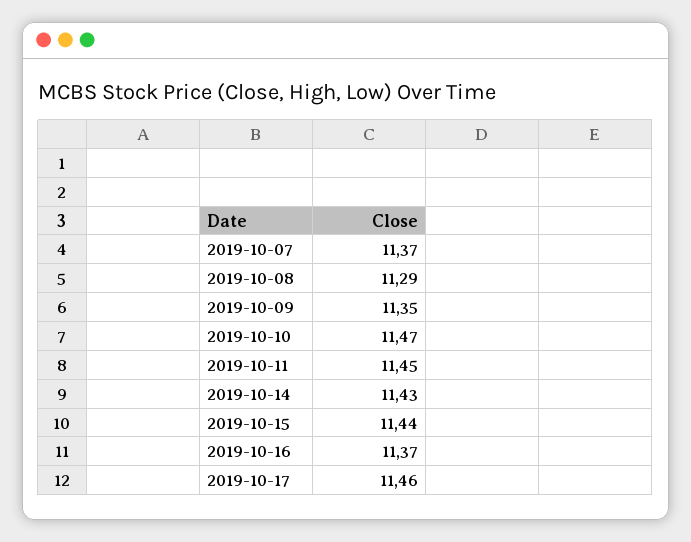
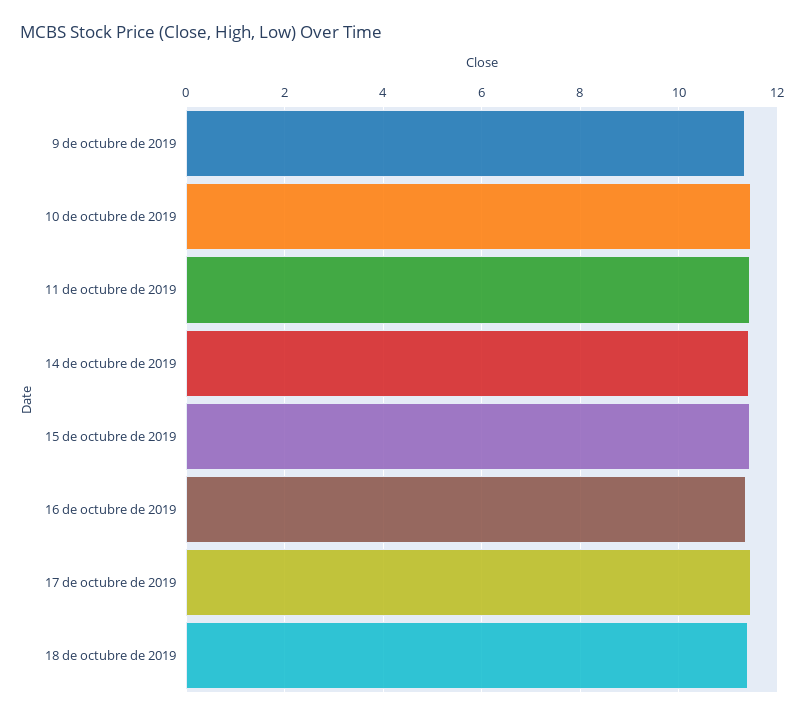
2019-10-07: 11.37 -> none
2019-10-08: 11.29 -> none
18 de octubre de 2019: none -> 11.4

